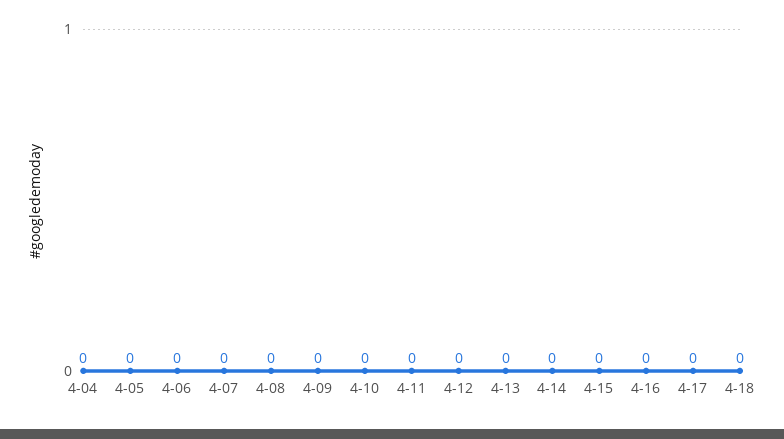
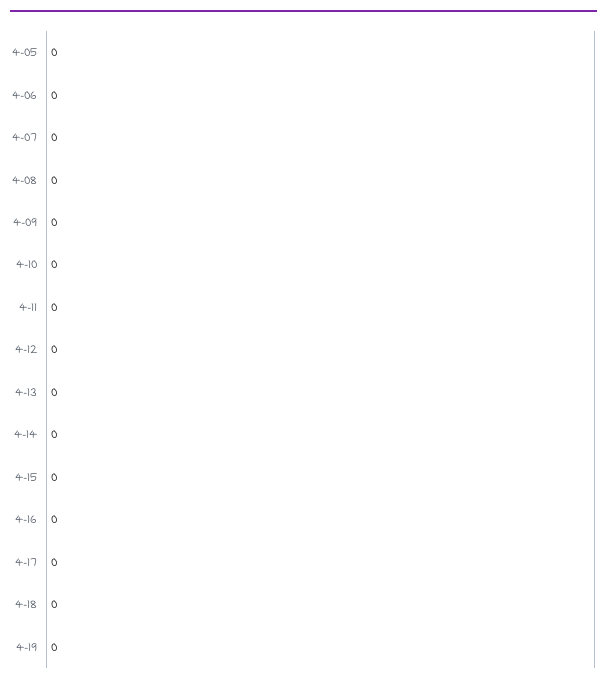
4-04: 0 -> none
4-19: none -> 0

